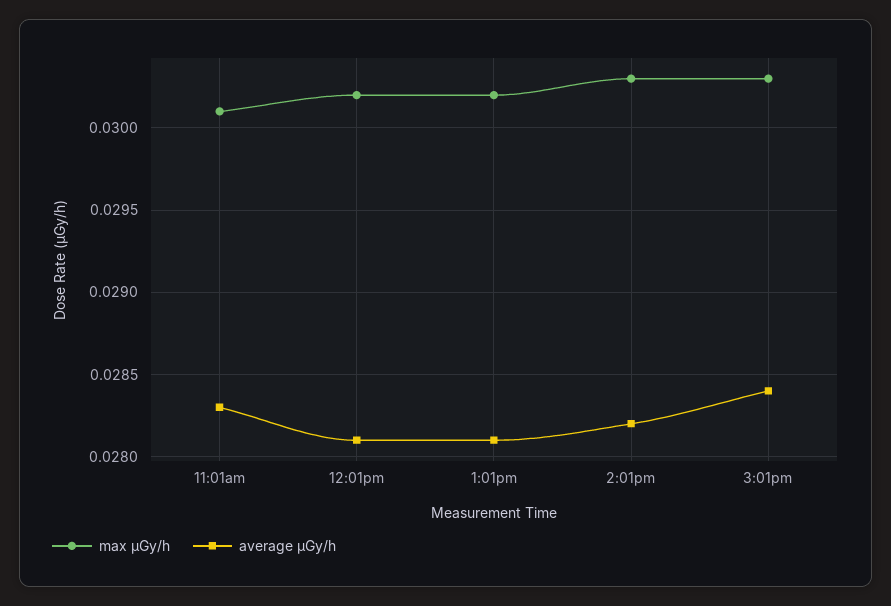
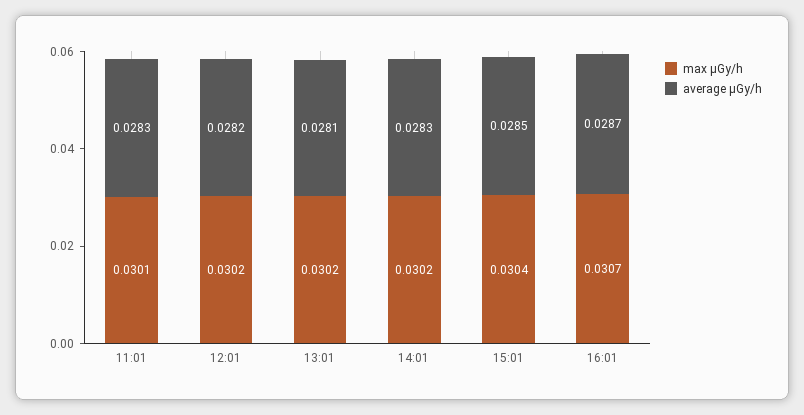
average μGy/h, 12:01pm: 0.0281 -> 0.0282
max μGy/h, 2:01pm: 0.0303 -> 0.0302
average μGy/h, 2:01pm: 0.0282 -> 0.0283
max μGy/h, 3:01pm: 0.0303 -> 0.0304
average μGy/h, 3:01pm: 0.0284 -> 0.0285
max μGy/h, 16:01: none -> 0.0307
average μGy/h, 16:01: none -> 0.0287

